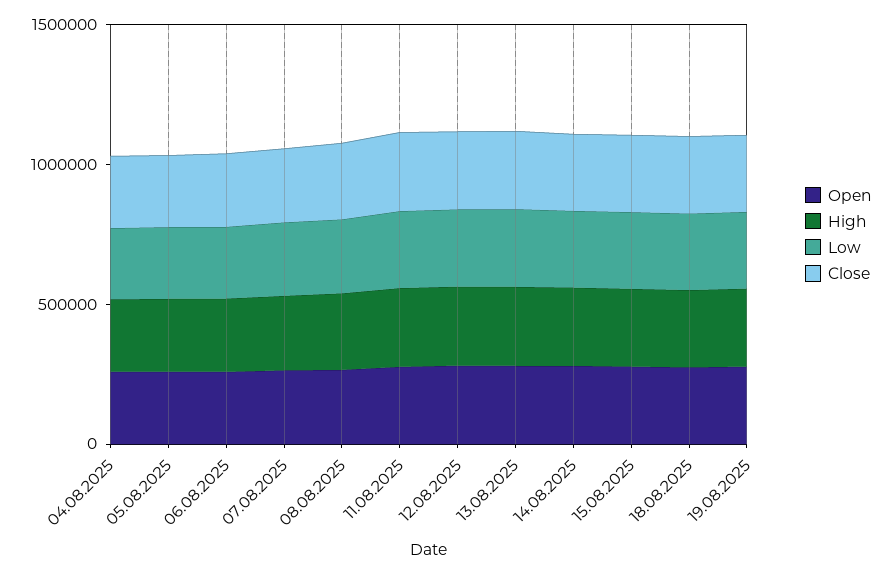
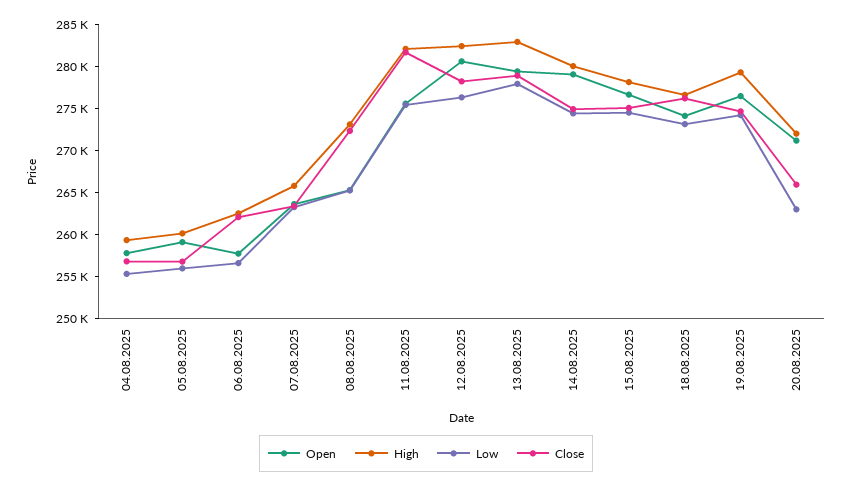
Open, 20.08.2025: none -> 271000
High, 20.08.2025: none -> 272000
Low, 20.08.2025: none -> 263000
Close, 20.08.2025: none -> 266000

